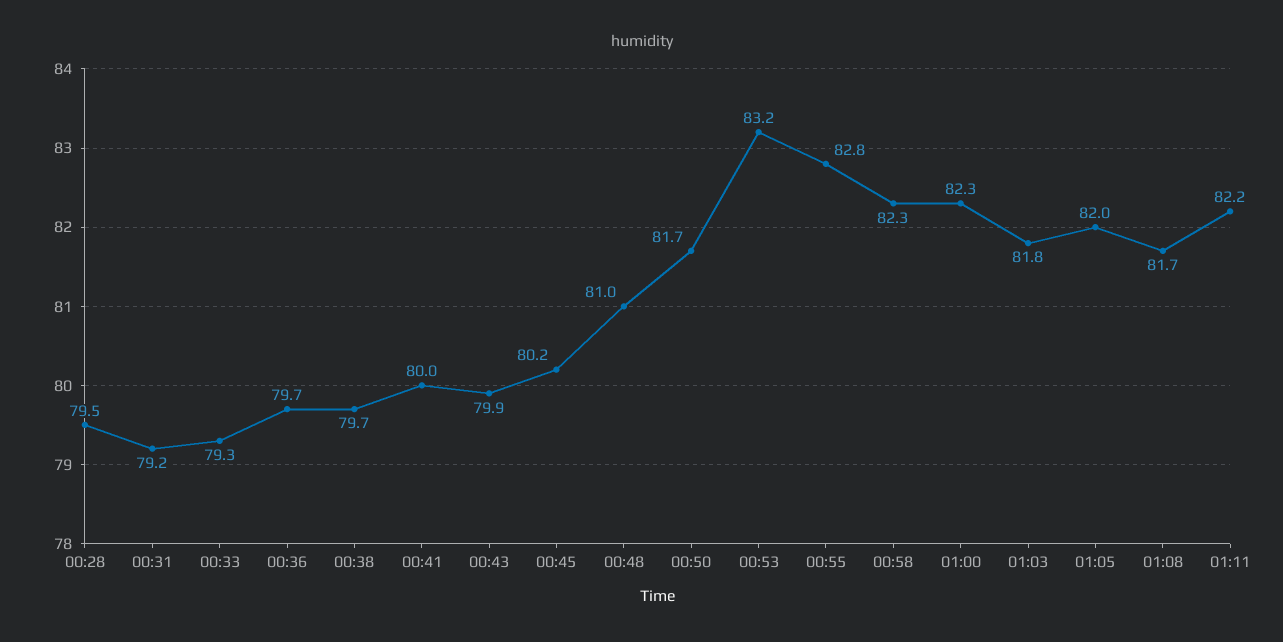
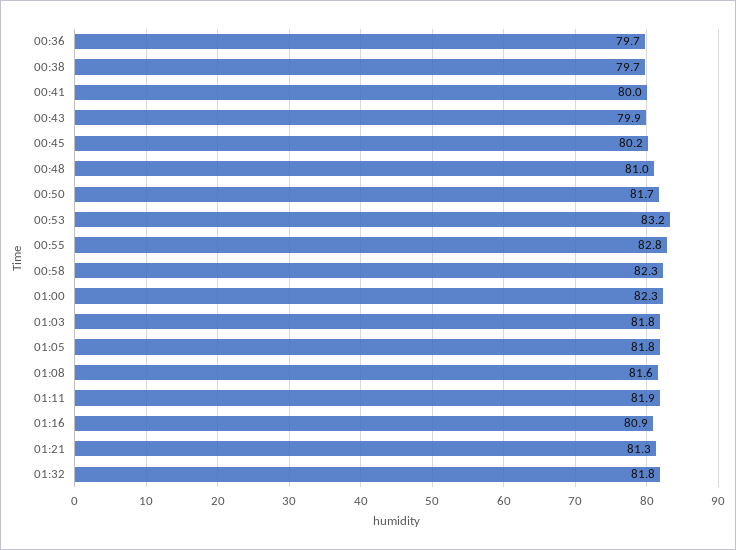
00:28: 79.5 -> none
00:31: 79.2 -> none
00:33: 79.3 -> none
01:05: 82 -> 81.8
01:08: 81.7 -> 81.6
01:11: 82.2 -> 81.9
01:16: none -> 80.9
01:21: none -> 81.3
01:32: none -> 81.8

